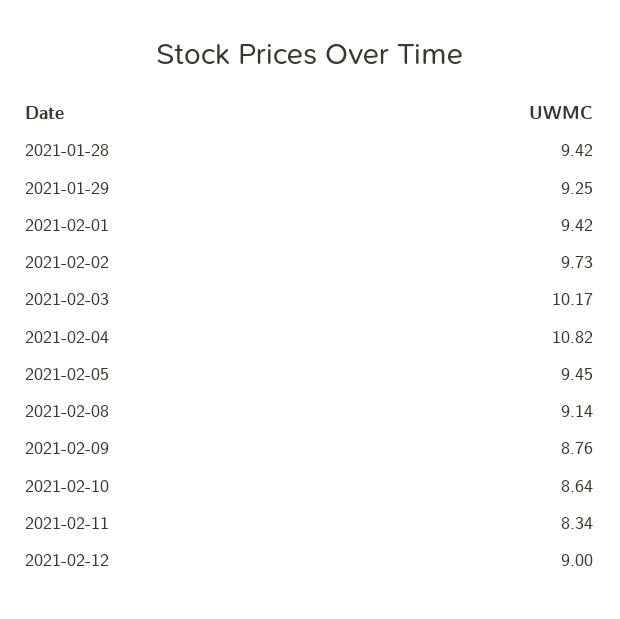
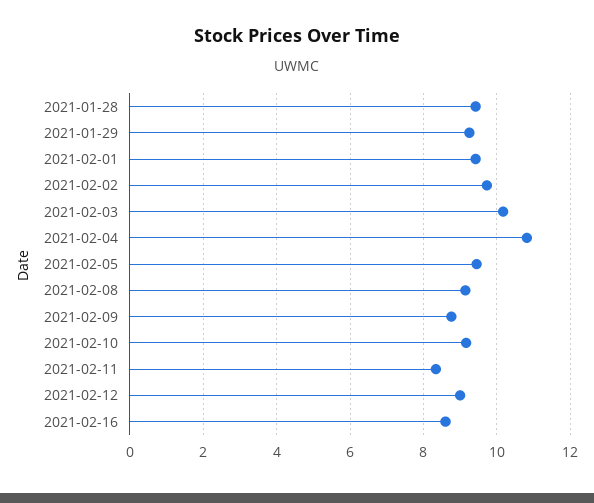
2021-02-10: 8.64 -> 9.2
2021-02-16: none -> 8.6

